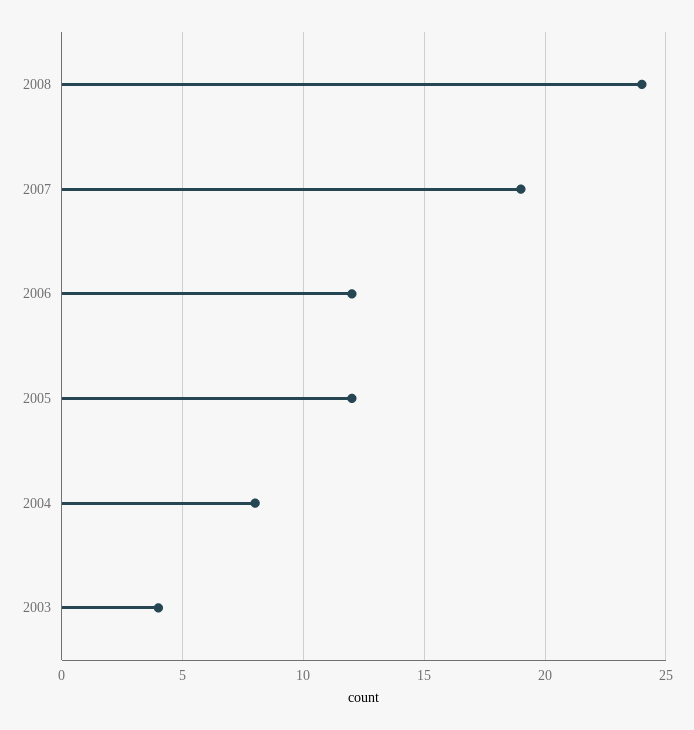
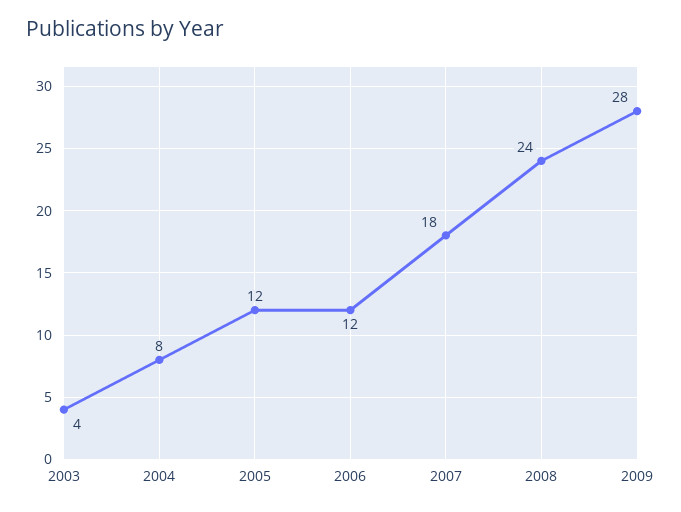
2007: 19 -> 18
2009: none -> 28

